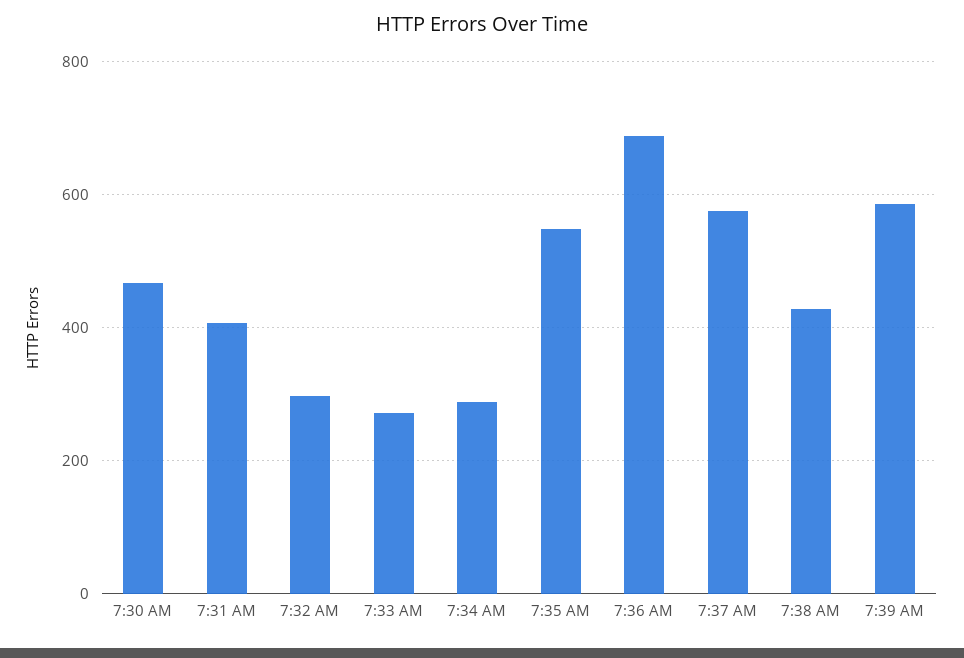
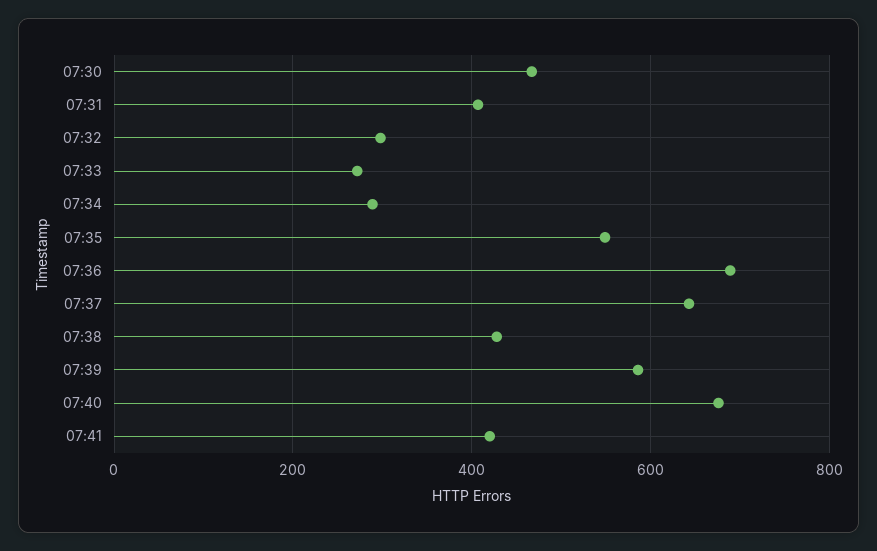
7:37 AM: 580 -> 640
07:40: none -> 680
07:41: none -> 420

